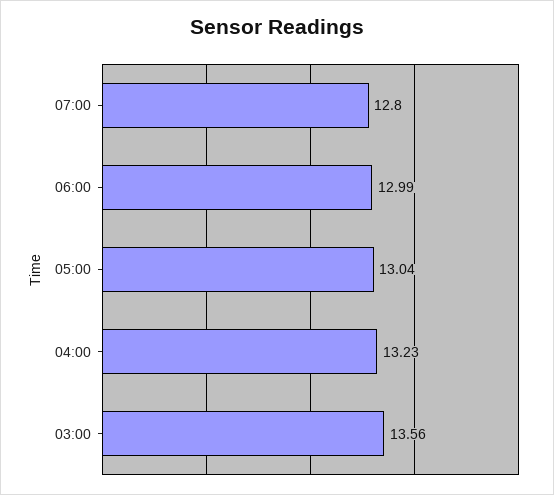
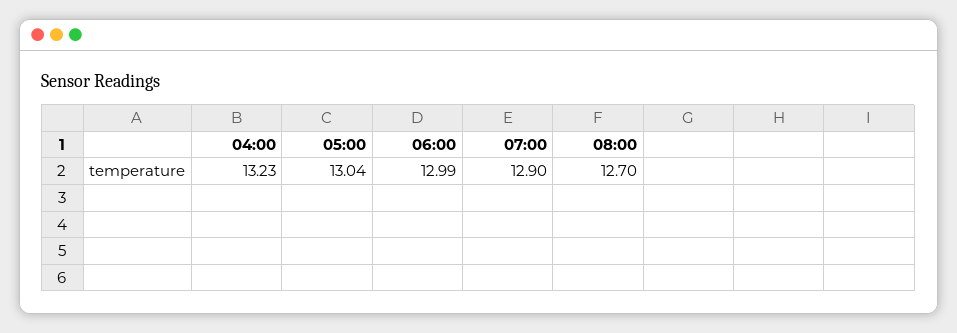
07:00: 12.8 -> 12.9
03:00: 13.56 -> none
08:00: none -> 12.7

